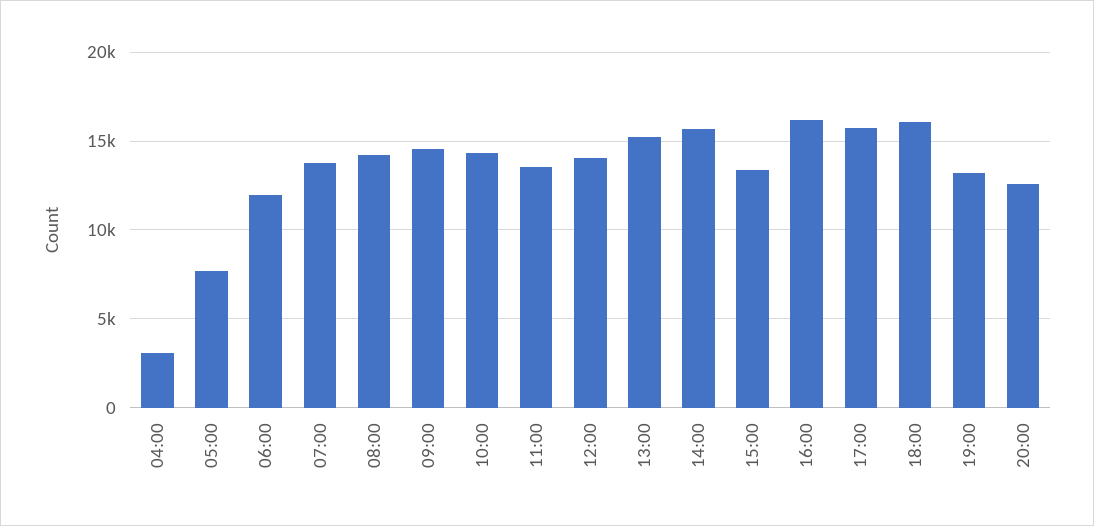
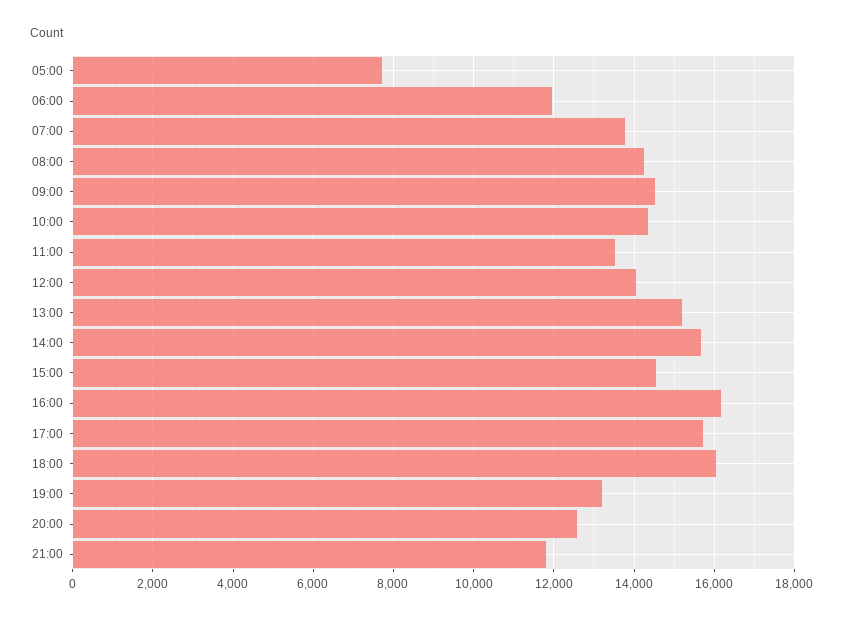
04:00: 3000 -> none
15:00: 13500 -> 14600
21:00: none -> 11800

